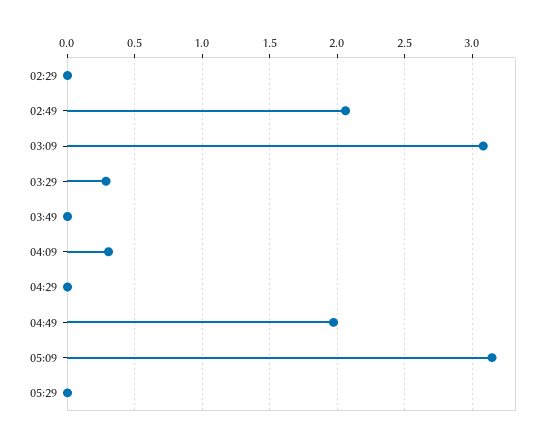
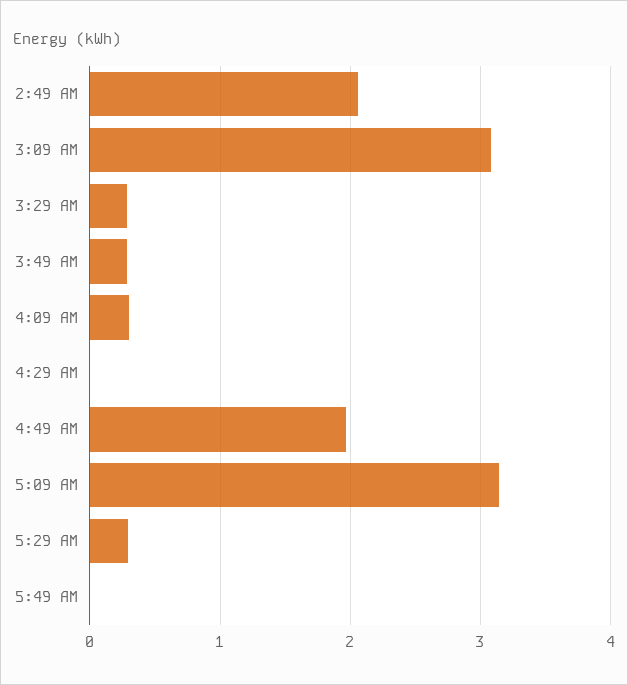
02:29: 0 -> none
03:49: 0 -> 0.3
05:29: 0 -> 0.3
5:49 AM: none -> 0

